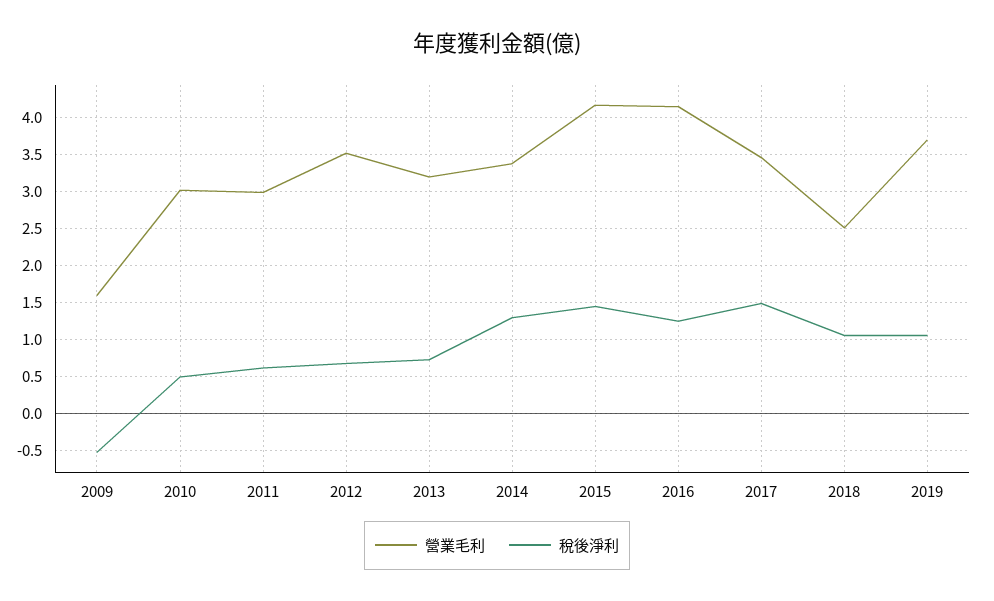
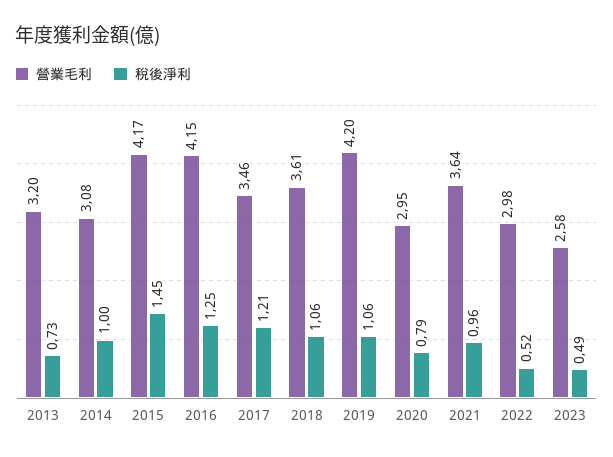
營業毛利, 2009: 1.6 -> none
稅後淨利, 2009: -0.5 -> none
營業毛利, 2010: 3 -> none
稅後淨利, 2010: 0.5 -> none
營業毛利, 2011: 3 -> none
稅後淨利, 2011: 0.6 -> none
營業毛利, 2012: 3.5 -> none
稅後淨利, 2012: 0.7 -> none
營業毛利, 2014: 3.4 -> 3.08
稅後淨利, 2014: 1.3 -> 1
稅後淨利, 2017: 1.5 -> 1.21
營業毛利, 2018: 2.5 -> 3.61
營業毛利, 2019: 3.7 -> 4.2
營業毛利, 2020: none -> 2.95
稅後淨利, 2020: none -> 0.79
營業毛利, 2021: none -> 3.64
稅後淨利, 2021: none -> 0.96
營業毛利, 2022: none -> 2.98
稅後淨利, 2022: none -> 0.52
營業毛利, 2023: none -> 2.58
稅後淨利, 2023: none -> 0.49

